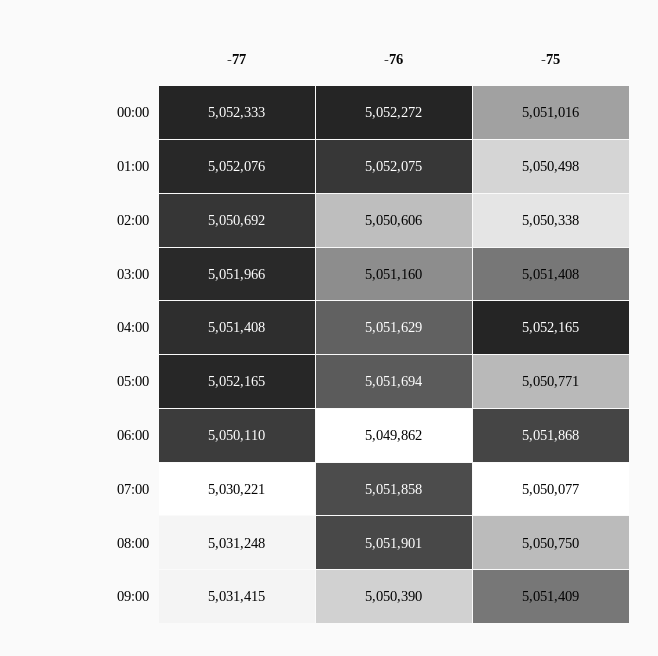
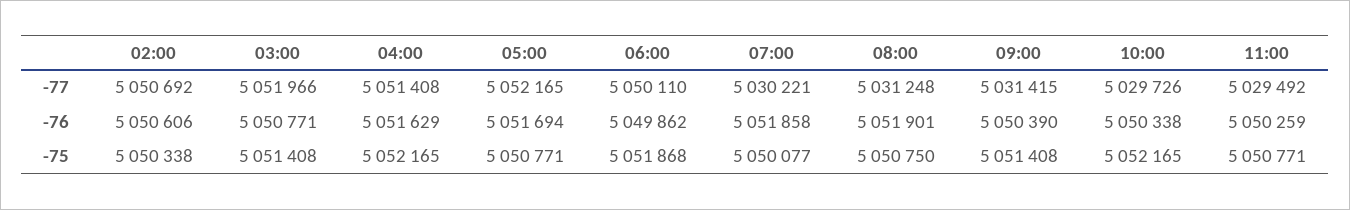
-77, 00:00: 5052333 -> none
-76, 00:00: 5052272 -> none
-75, 00:00: 5051016 -> none
-77, 01:00: 5052076 -> none
-76, 01:00: 5052075 -> none
-75, 01:00: 5050498 -> none
-76, 03:00: 5051160 -> 5050771
-75, 09:00: 5051409 -> 5051408
-77, 10:00: none -> 5029726
-77, 11:00: none -> 5029492
-76, 10:00: none -> 5050338
-76, 11:00: none -> 5050259
-75, 10:00: none -> 5052165
-75, 11:00: none -> 5050771

